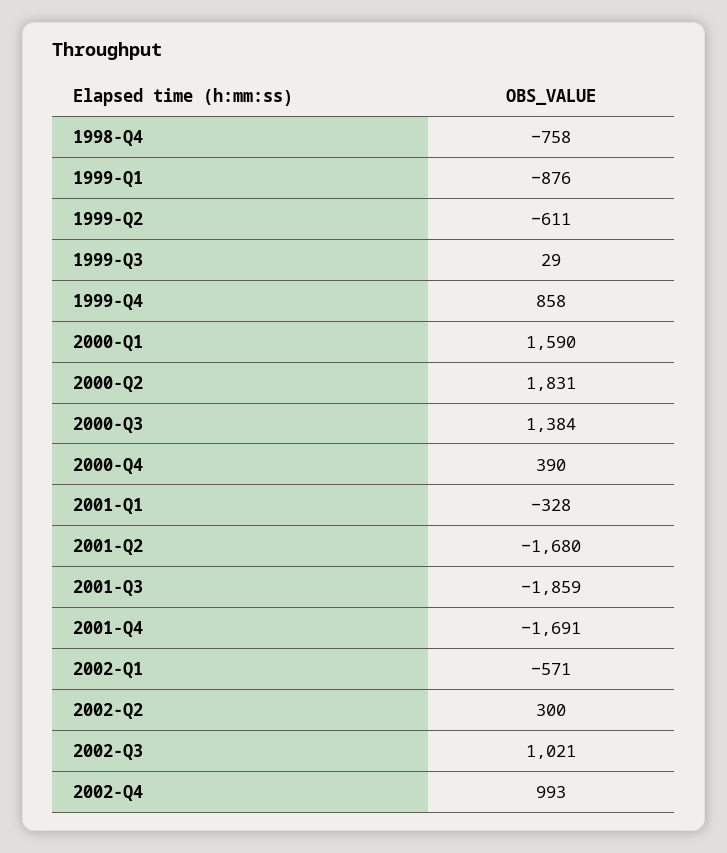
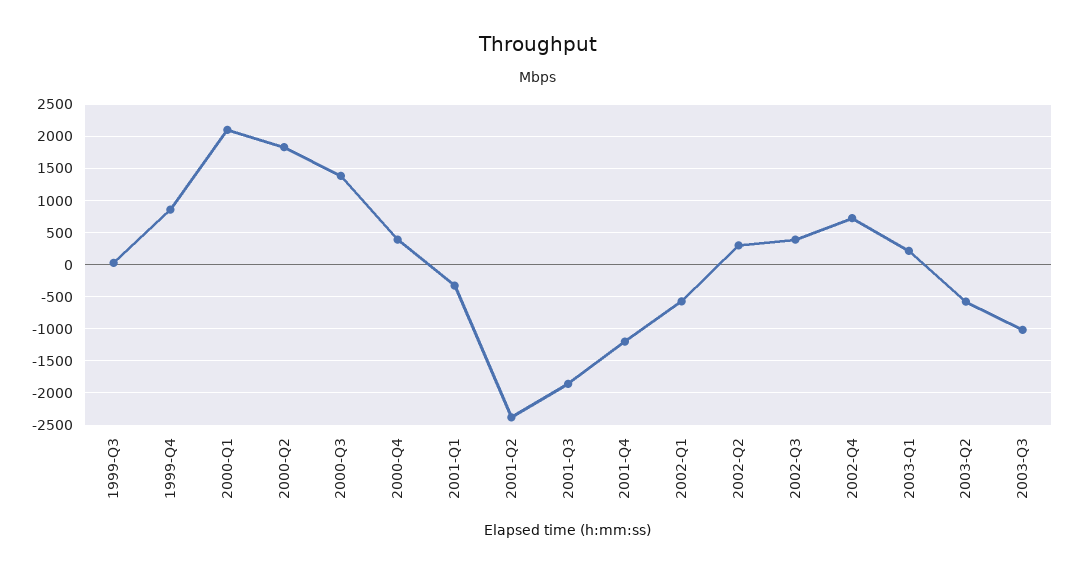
1998-Q4: -758 -> none
1999-Q1: -876 -> none
1999-Q2: -611 -> none
2000-Q1: 1590 -> 2100
2001-Q2: -1680 -> -2400
2001-Q4: -1691 -> -1200
2002-Q3: 1021 -> 400
2002-Q4: 993 -> 700
2003-Q1: none -> 200
2003-Q2: none -> -600
2003-Q3: none -> -1000

